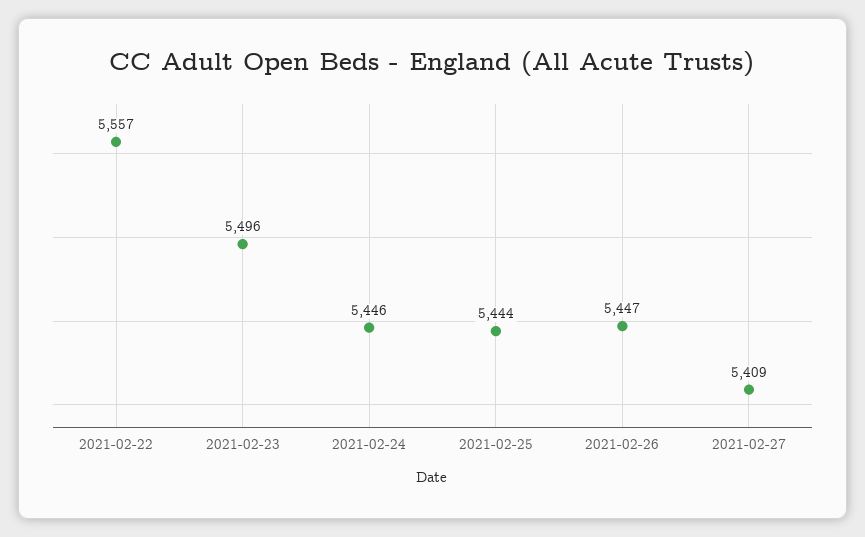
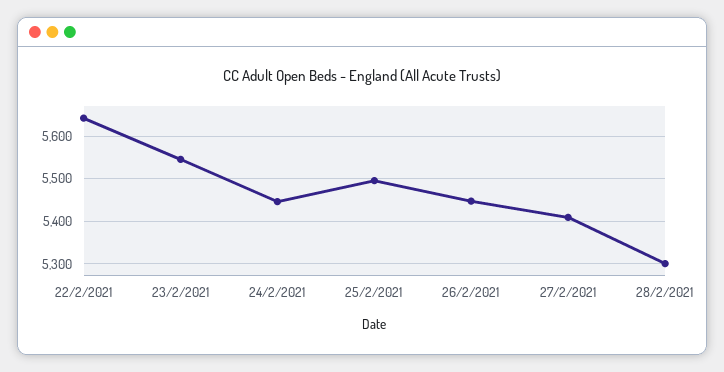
2021-02-22: 5557 -> 5640
2021-02-23: 5496 -> 5540
2021-02-25: 5444 -> 5500
28/2/2021: none -> 5300

